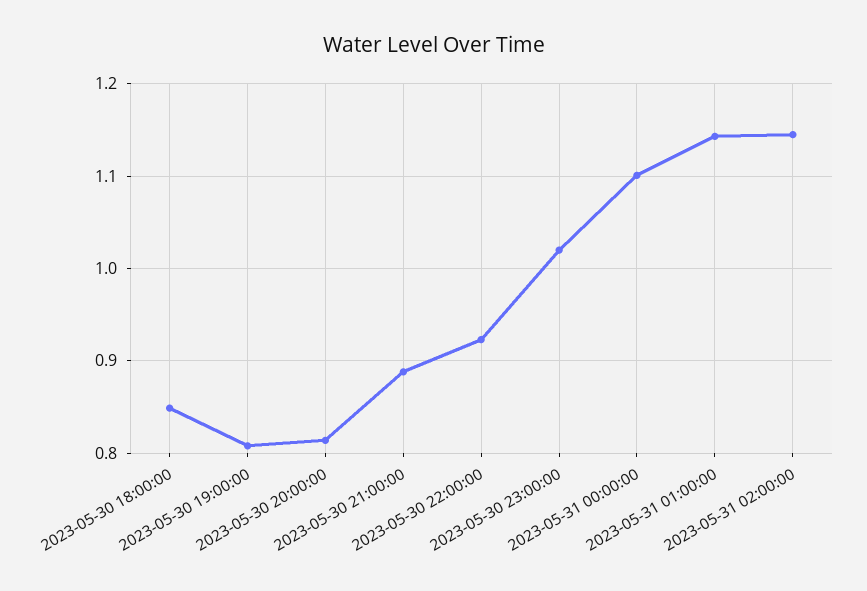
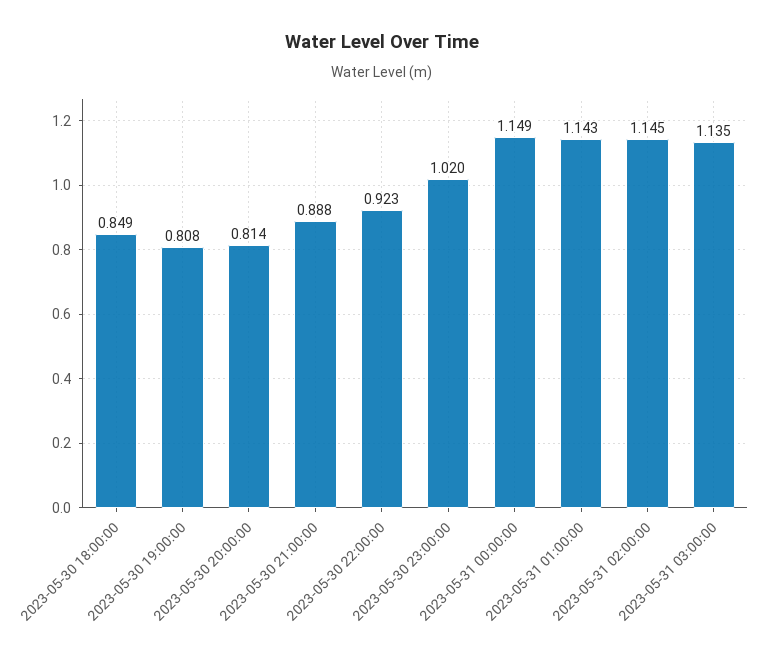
2023-05-31 00:00:00: 1.1 -> 1.149
2023-05-31 03:00:00: none -> 1.135

